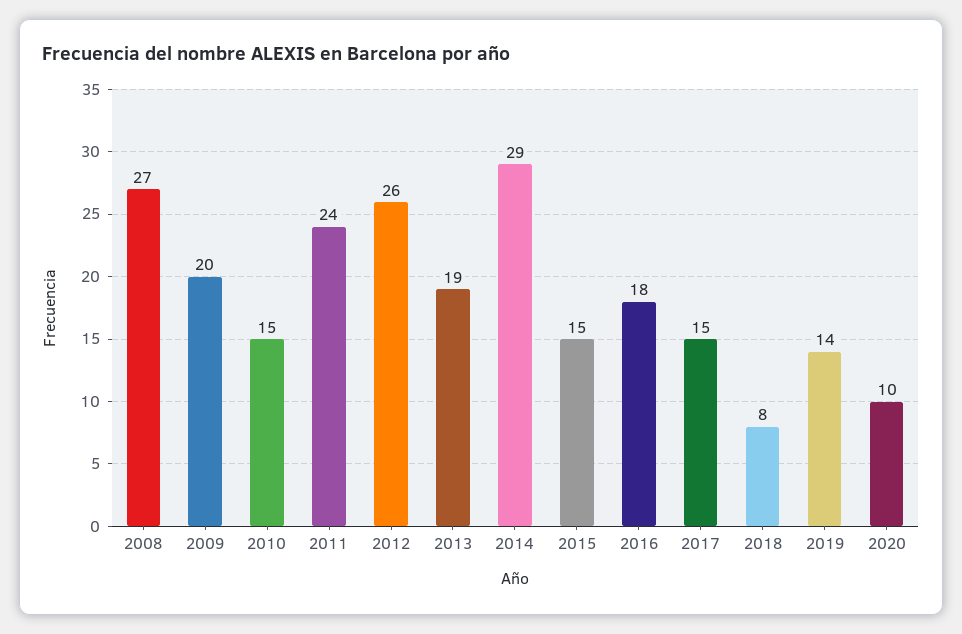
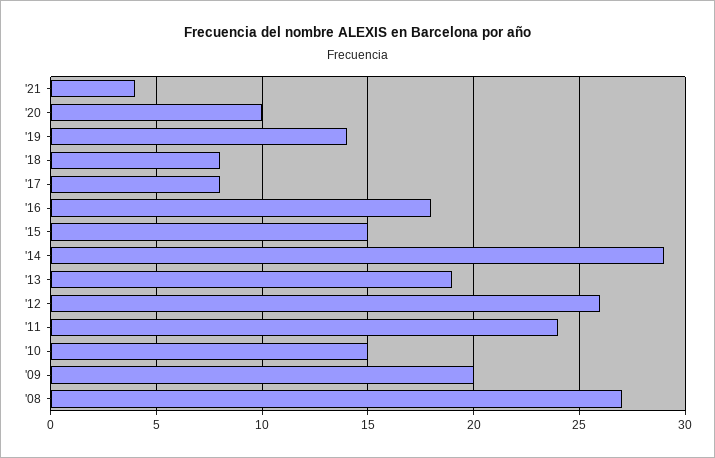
2017: 15 -> 8
'21: none -> 4

